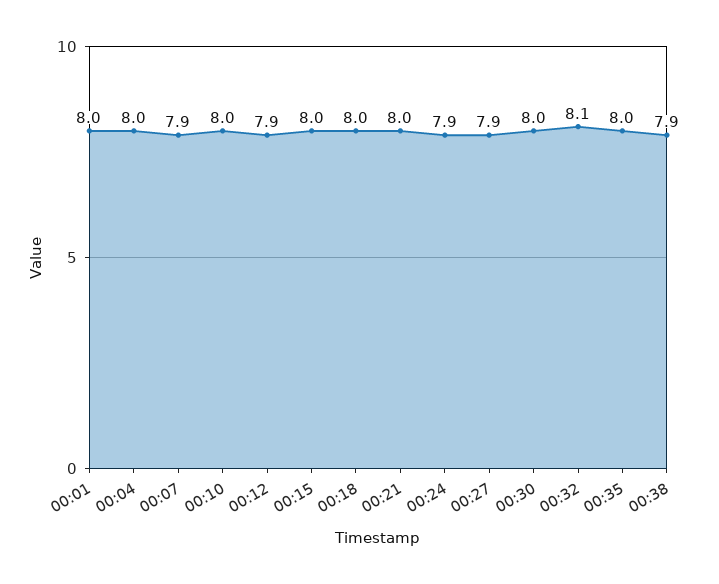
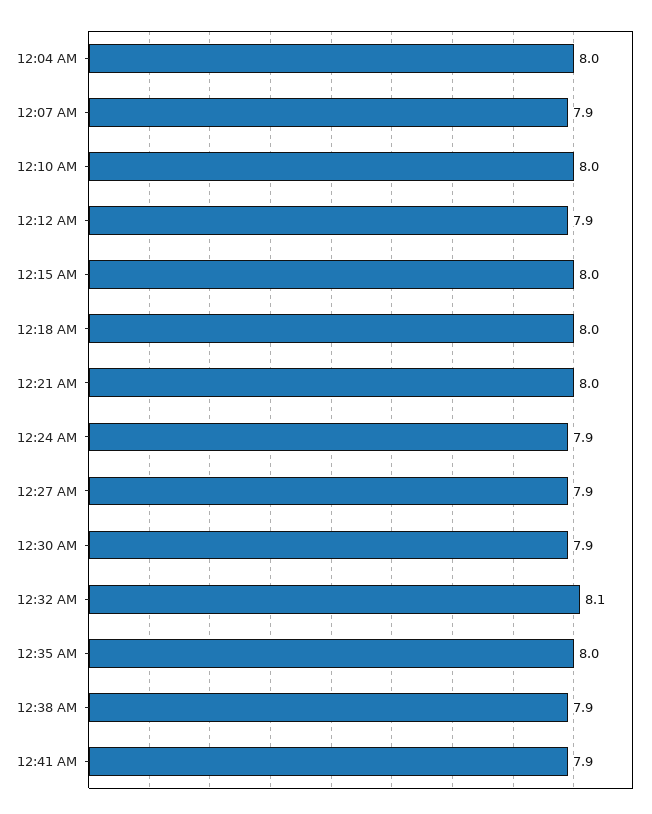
00:01: 8 -> none
00:30: 8 -> 7.9
12:41 AM: none -> 7.9

